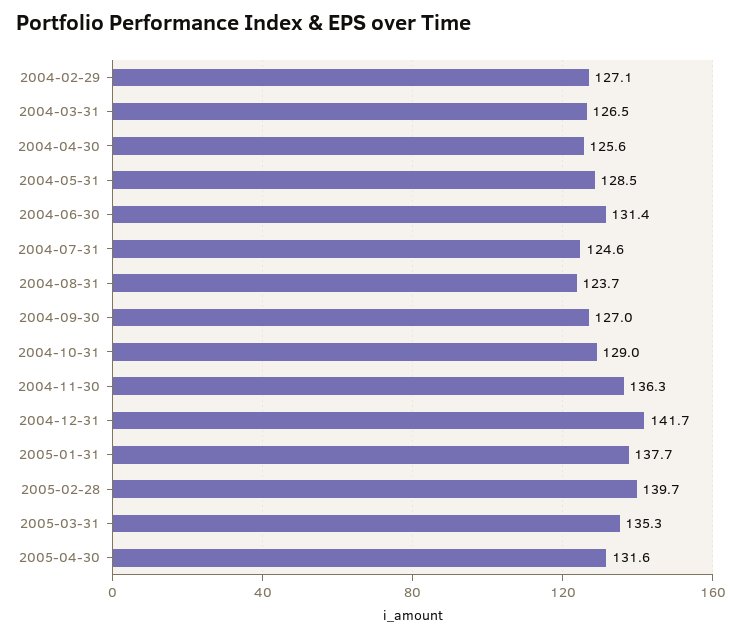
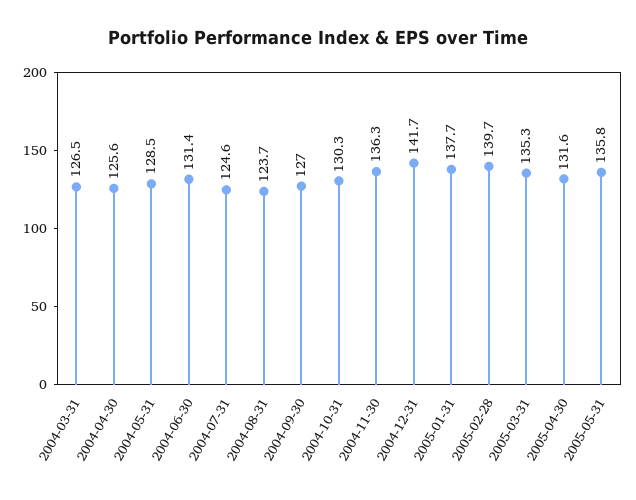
2004-02-29: 127.1 -> none
2004-10-31: 129 -> 130.3
2005-05-31: none -> 135.8

